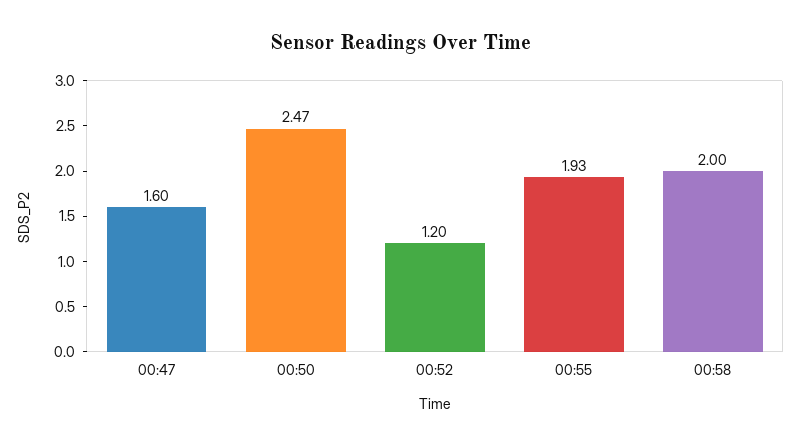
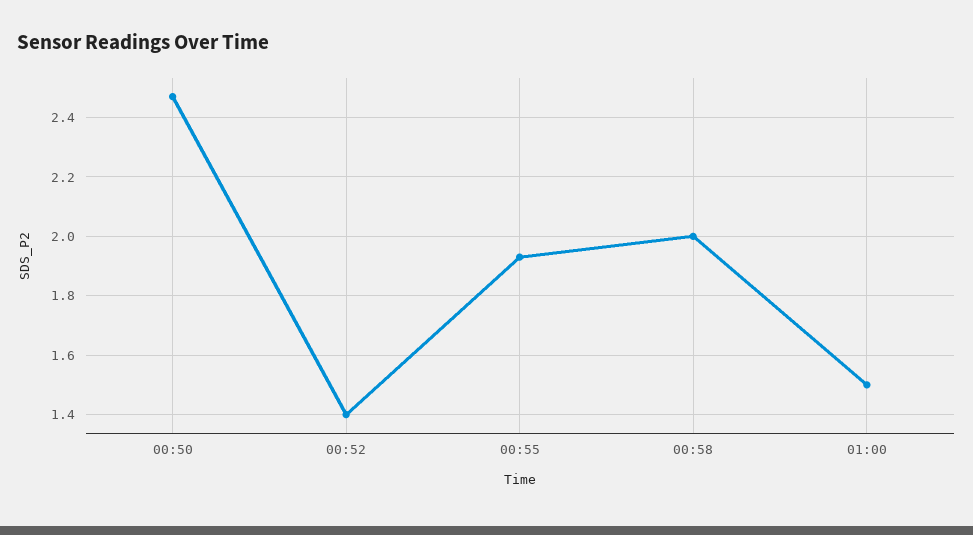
00:47: 1.6 -> none
00:52: 1.2 -> 1.4
01:00: none -> 1.5

